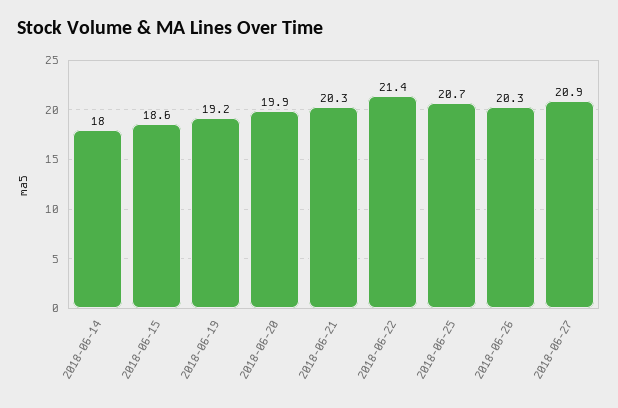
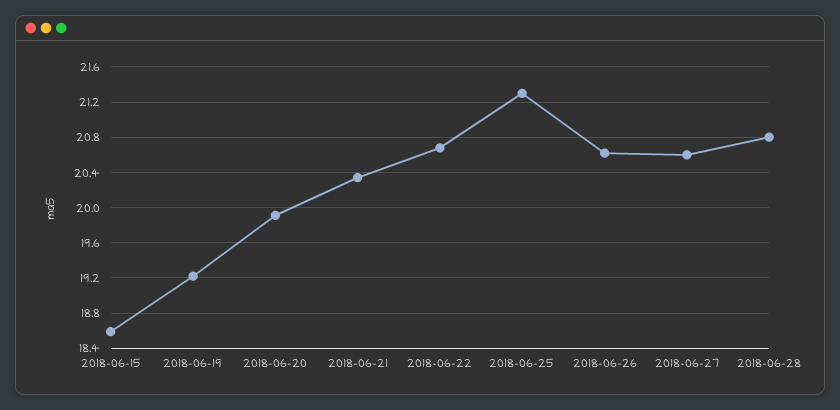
2018-06-14: 18 -> none
2018-06-22: 21.4 -> 20.7
2018-06-25: 20.7 -> 21.3
2018-06-26: 20.3 -> 20.6
2018-06-27: 20.9 -> 20.6
2018-06-28: none -> 20.8

